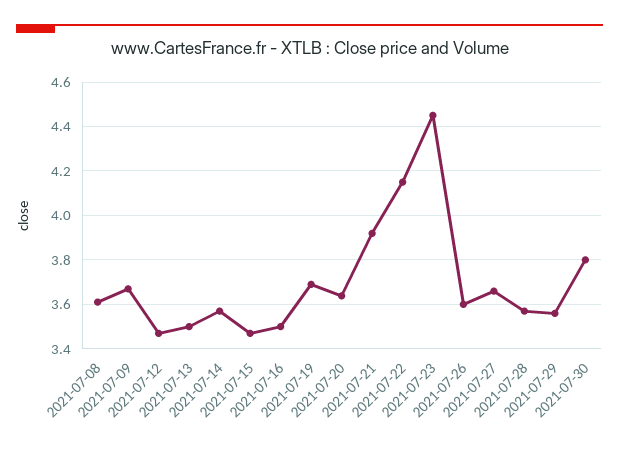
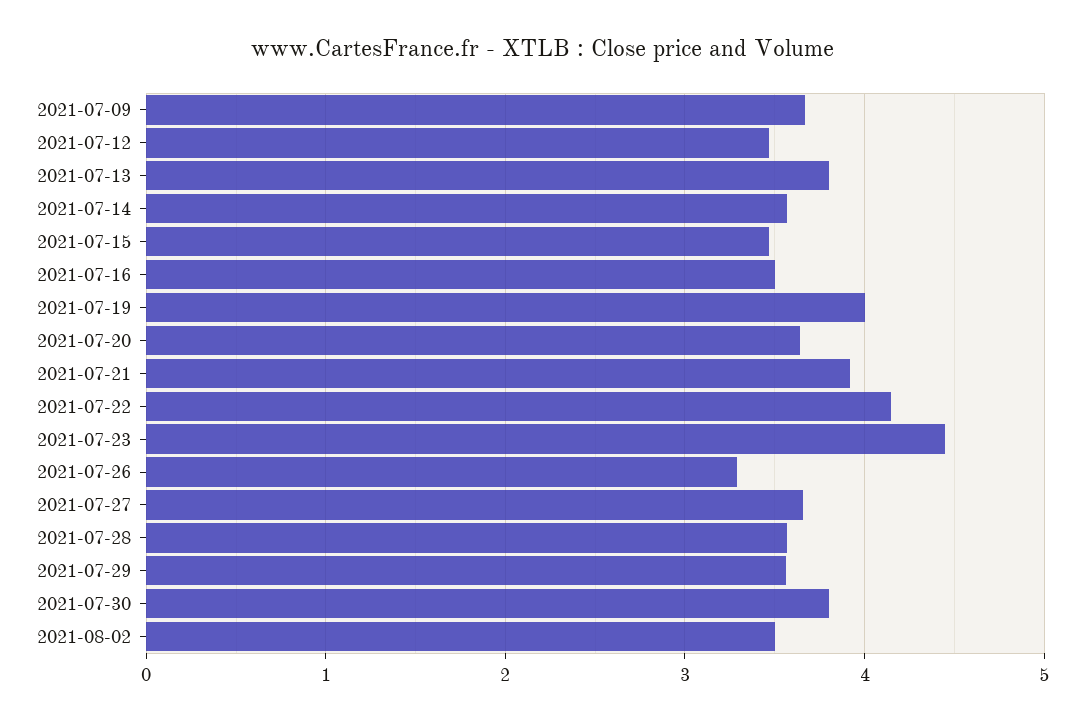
2021-07-08: 3.6 -> none
2021-07-13: 3.5 -> 3.8
2021-07-19: 3.7 -> 4
2021-07-26: 3.6 -> 3.3
2021-08-02: none -> 3.5

